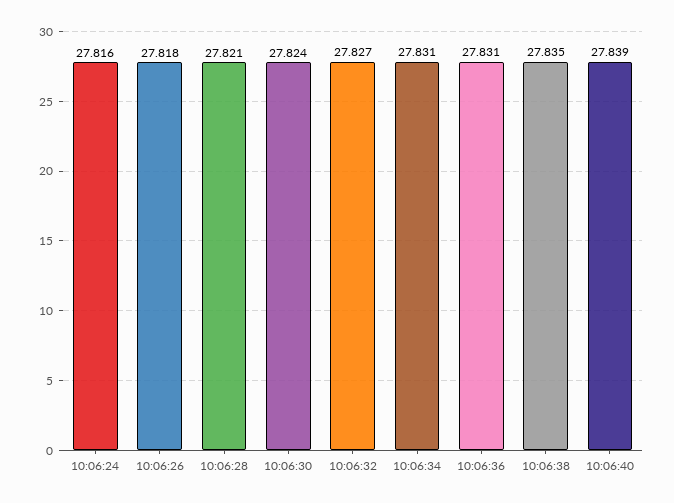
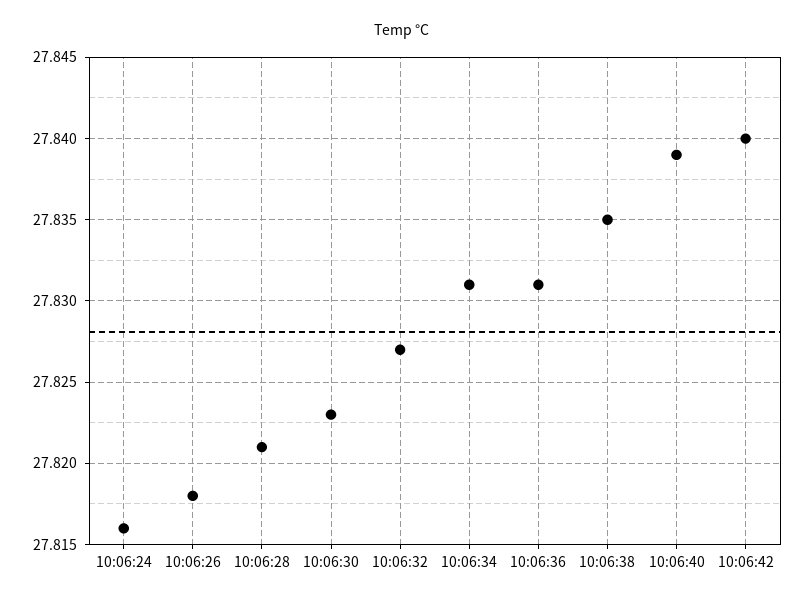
10:06:30: 27.824 -> 27.823
10:06:42: none -> 27.84

